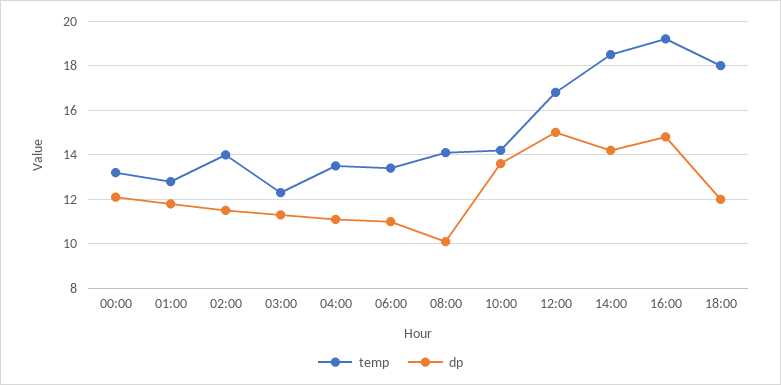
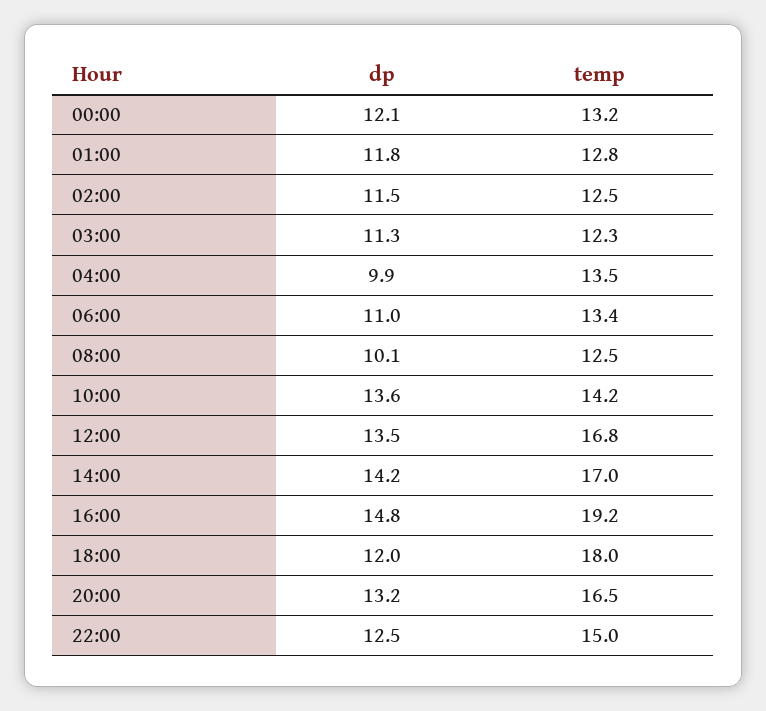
temp, 02:00: 14 -> 12.5
dp, 04:00: 11 -> 9.9
temp, 08:00: 14 -> 12.5
dp, 12:00: 15 -> 13.5
temp, 14:00: 18.5 -> 17
dp, 20:00: none -> 13.2
temp, 20:00: none -> 16.5
dp, 22:00: none -> 12.5
temp, 22:00: none -> 15

